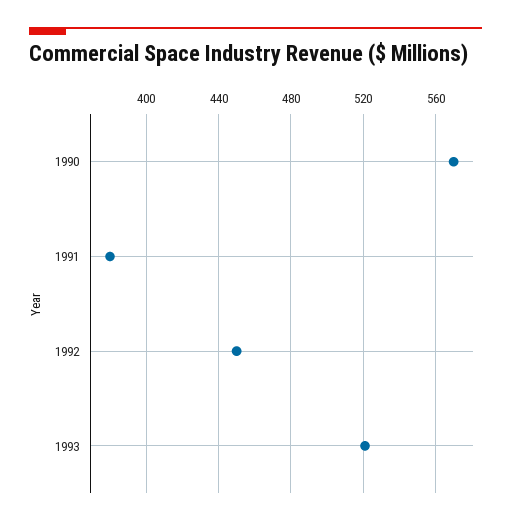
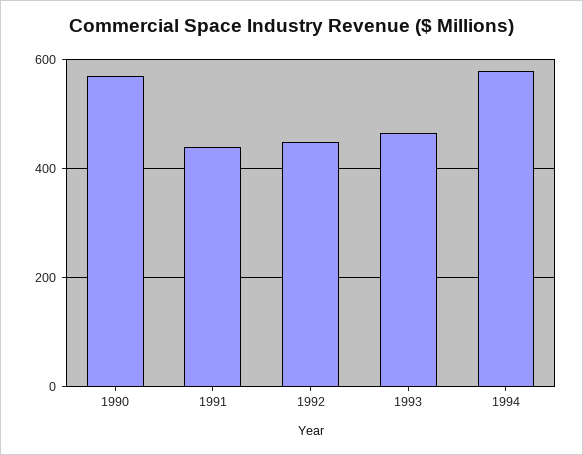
1991: 380 -> 440
1993: 520 -> 460
1994: none -> 580

